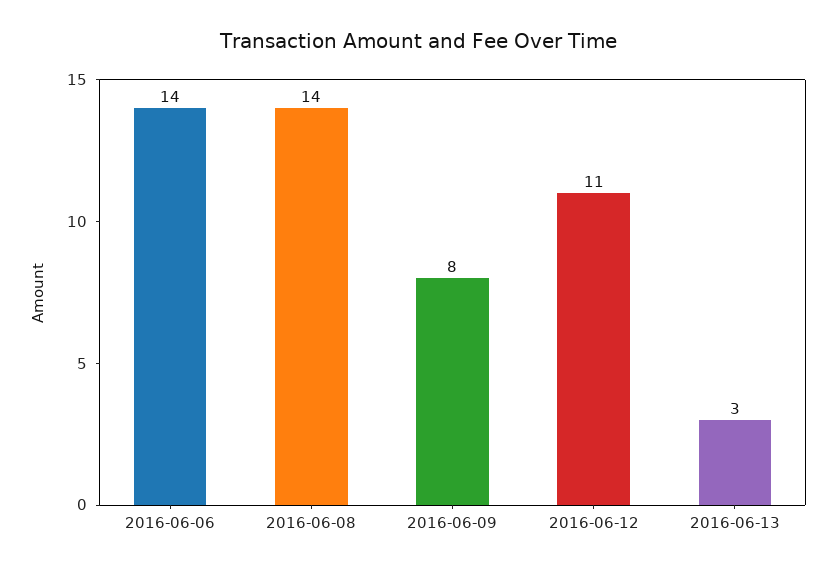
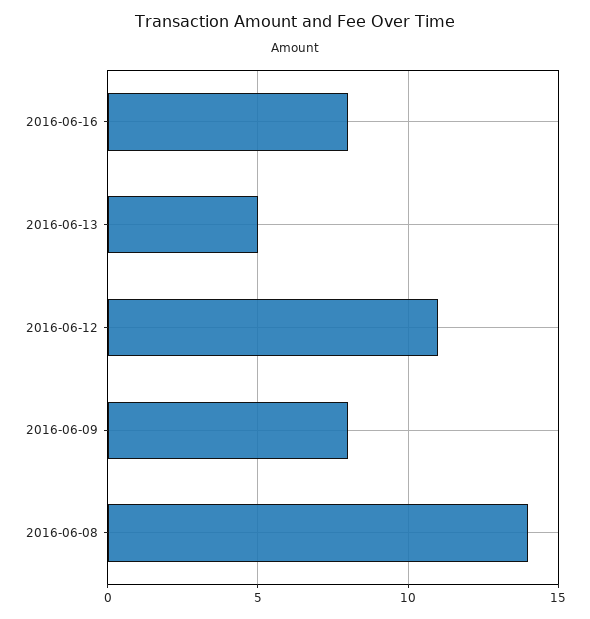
2016-06-06: 14 -> none
2016-06-13: 3 -> 5
2016-06-16: none -> 8

